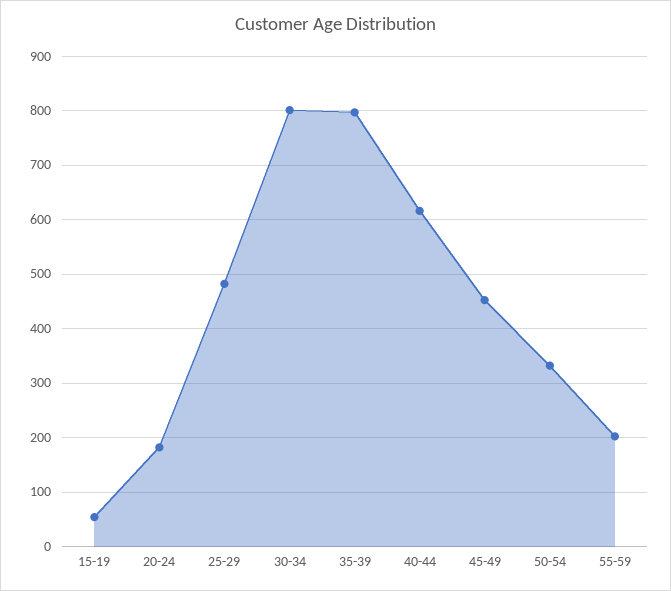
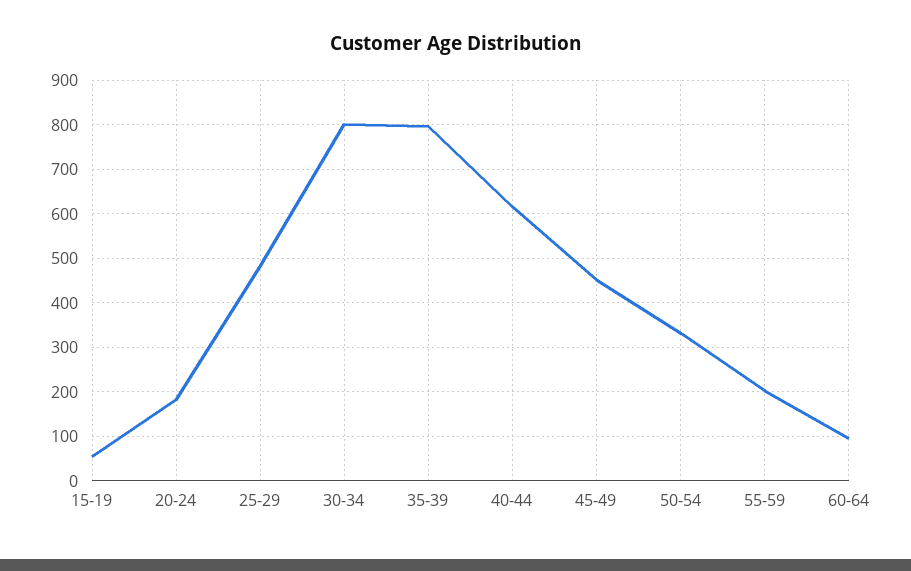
60-64: none -> 100

